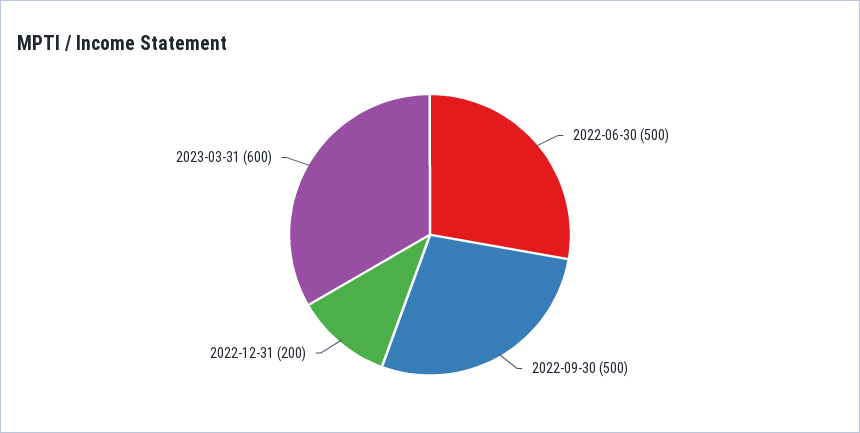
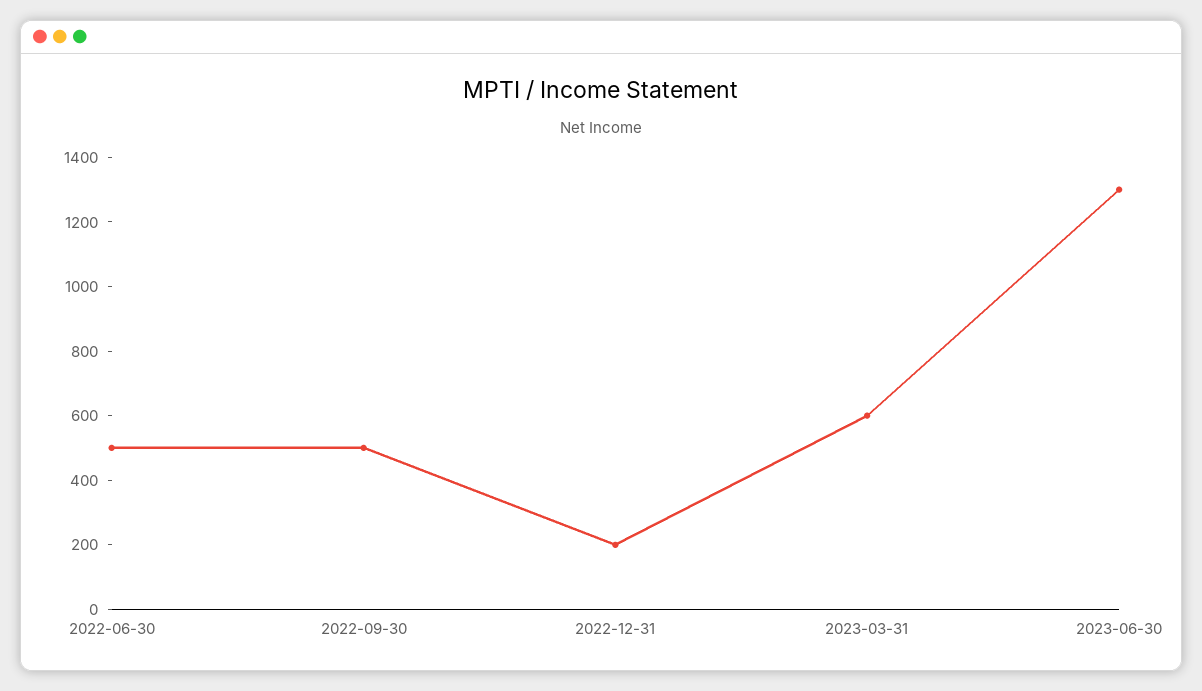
2023-06-30: none -> 1300

